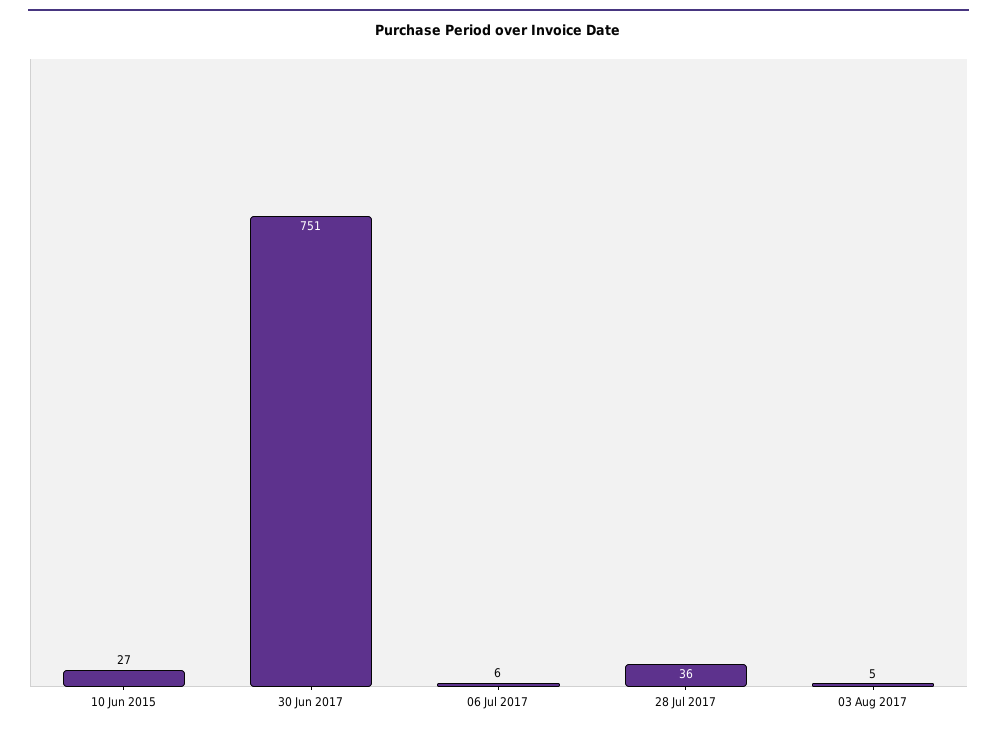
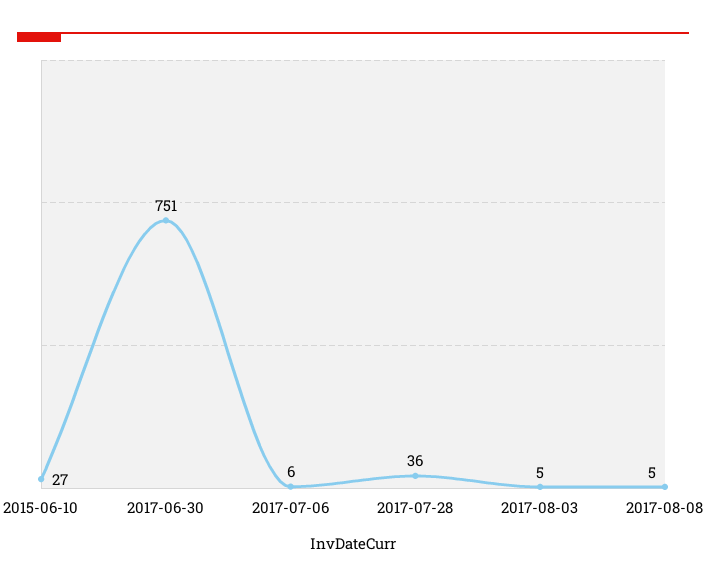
2017-08-08: none -> 5

